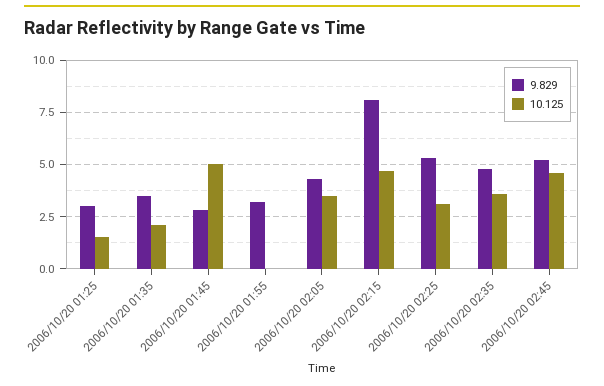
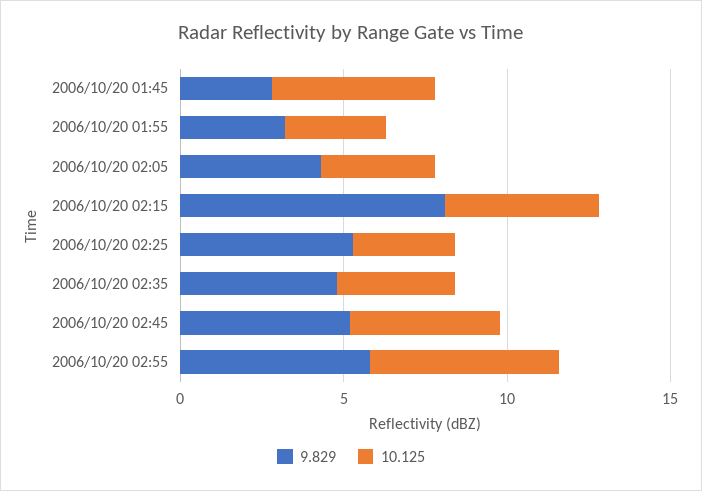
9.829, 2006/10/20 01:25: 3 -> none
10.125, 2006/10/20 01:25: 1.5 -> none
9.829, 2006/10/20 01:35: 3.5 -> none
10.125, 2006/10/20 01:35: 2 -> none
10.125, 2006/10/20 01:55: 0 -> 3
9.829, 2006/10/20 02:55: none -> 6
10.125, 2006/10/20 02:55: none -> 6

